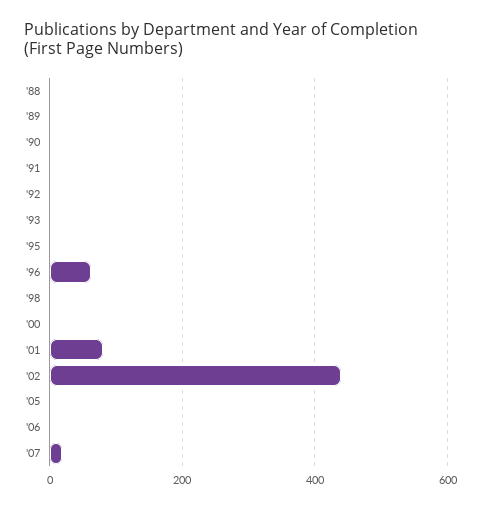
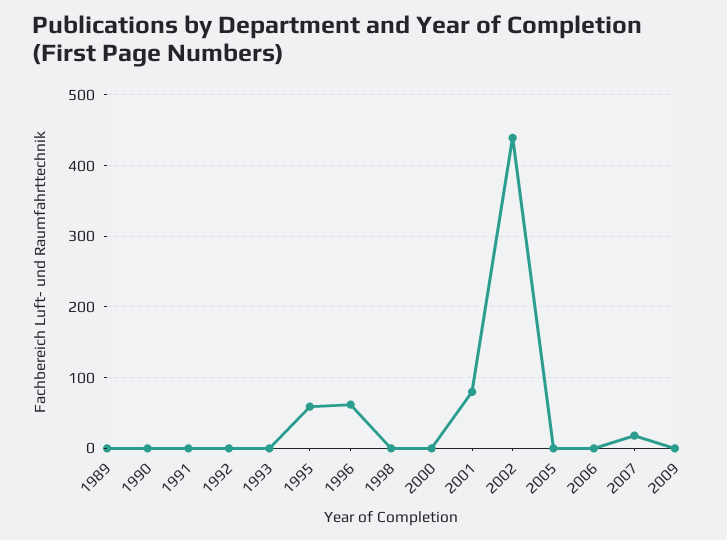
'88: 0 -> none
'95: 0 -> 60
2009: none -> 0

